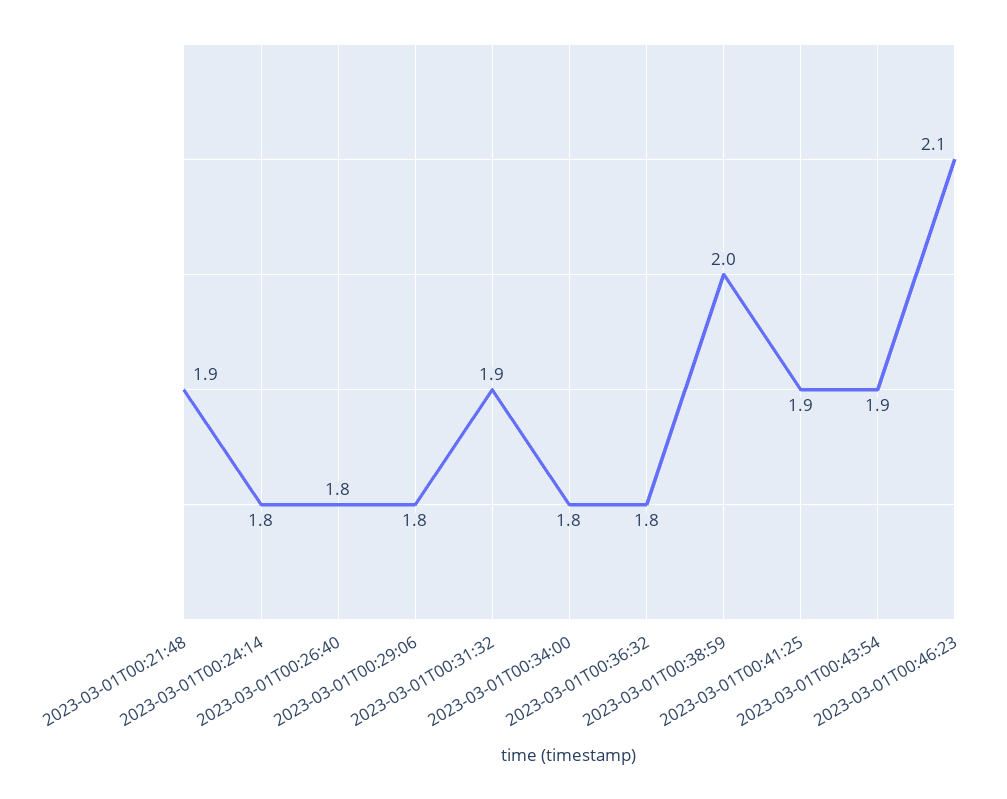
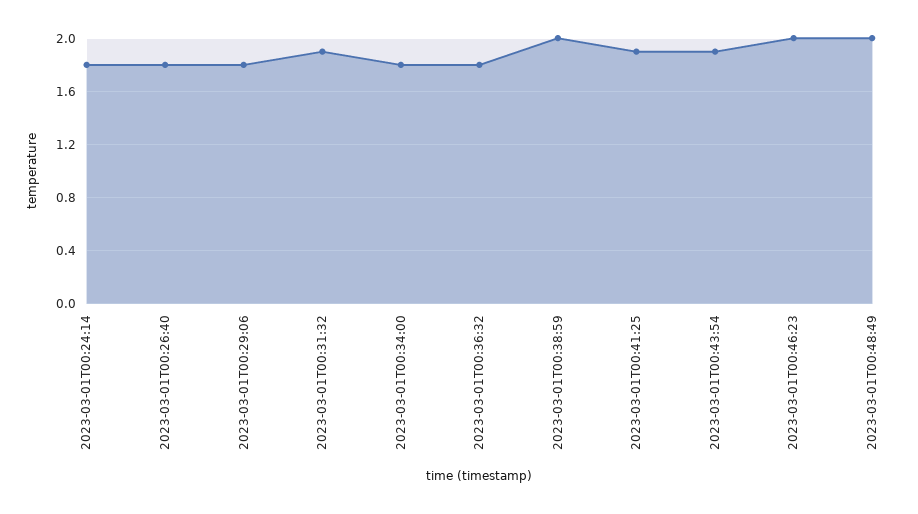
2023-03-01T00:21:48: 1.9 -> none
2023-03-01T00:46:23: 2.1 -> 2
2023-03-01T00:48:49: none -> 2

